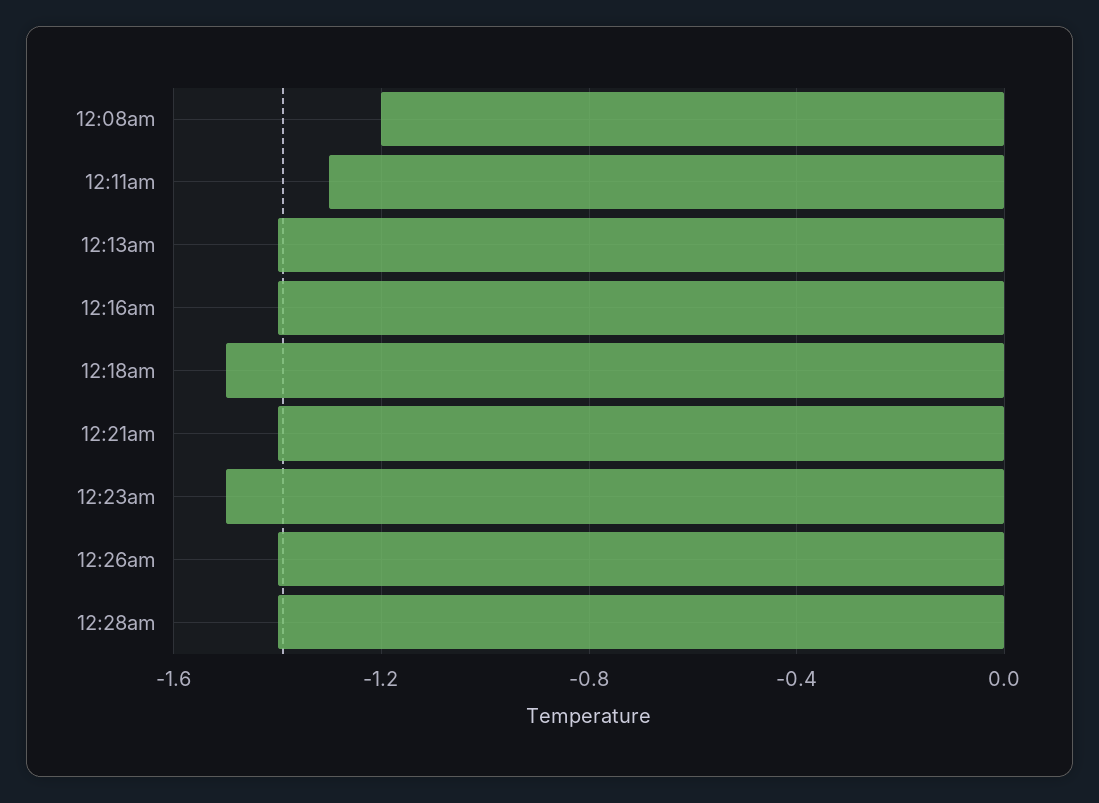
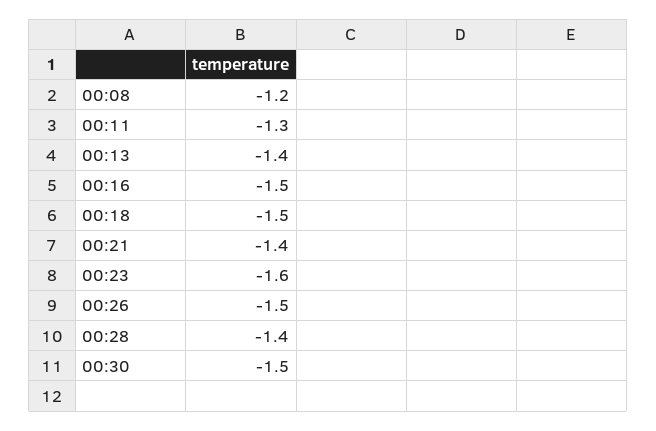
12:16am: -1.4 -> -1.5
12:23am: -1.5 -> -1.6
12:26am: -1.4 -> -1.5
00:30: none -> -1.5

